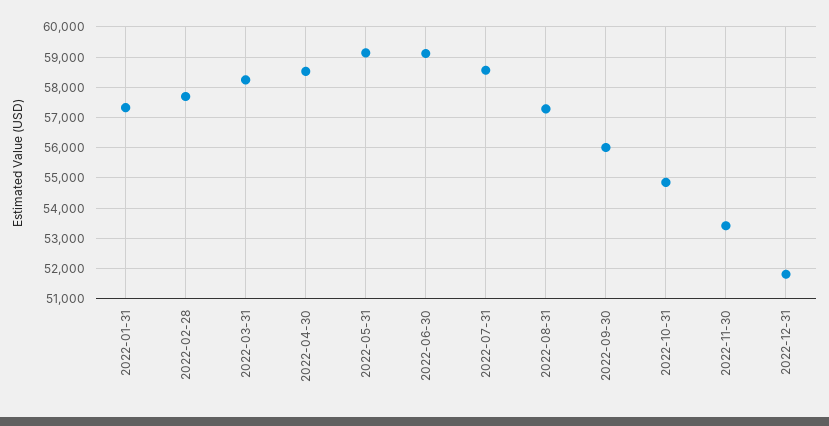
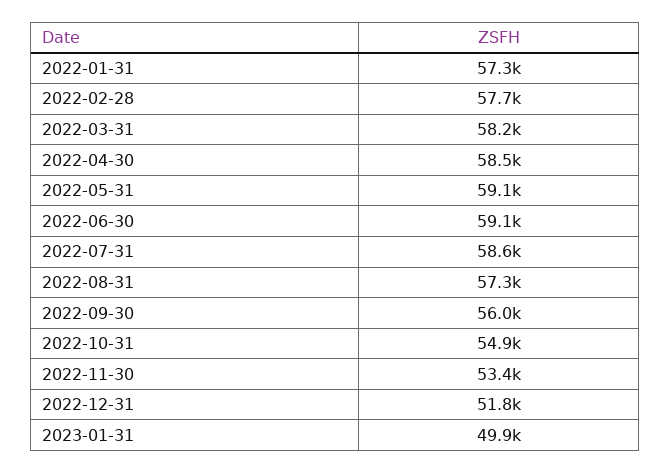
2023-01-31: none -> 49900

